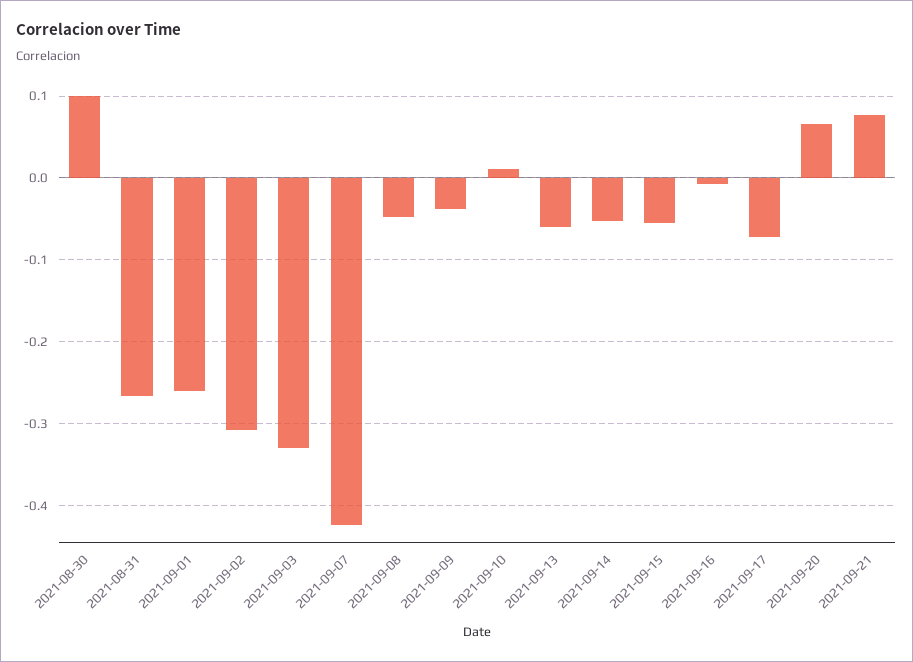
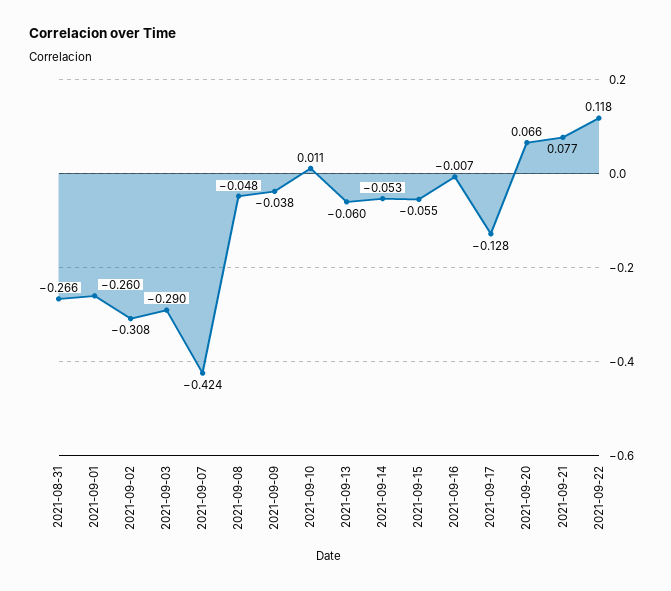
2021-08-30: 0.1 -> none
2021-09-03: -0.33 -> -0.29
2021-09-17: -0.07 -> -0.128
2021-09-22: none -> 0.118

